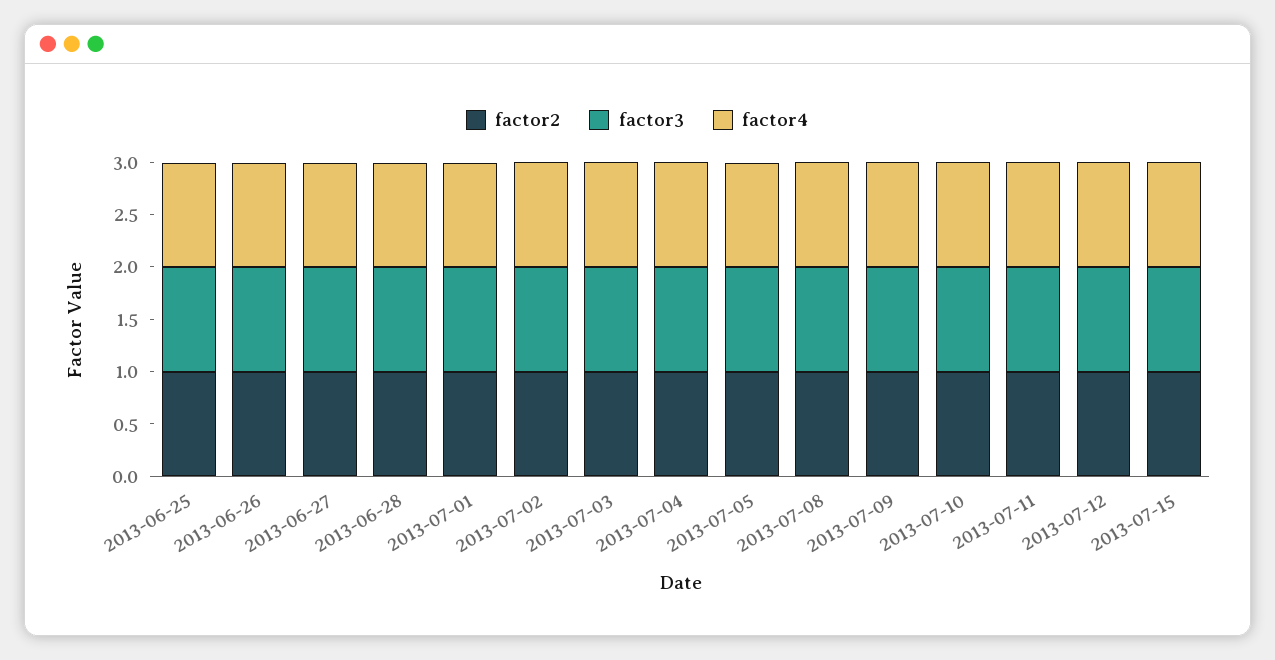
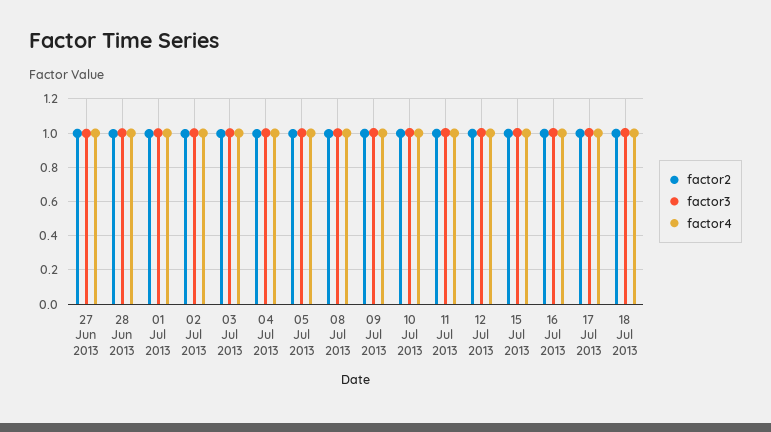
factor2, 2013-06-25: 1 -> none
factor3, 2013-06-25: 1 -> none
factor4, 2013-06-25: 1 -> none
factor2, 2013-06-26: 1 -> none
factor3, 2013-06-26: 1 -> none
factor4, 2013-06-26: 1 -> none
factor2, 16 Jul 2013: none -> 1
factor3, 16 Jul 2013: none -> 1
factor4, 16 Jul 2013: none -> 1
factor2, 17 Jul 2013: none -> 1
factor3, 17 Jul 2013: none -> 1
factor4, 17 Jul 2013: none -> 1
factor2, 18 Jul 2013: none -> 1
factor3, 18 Jul 2013: none -> 1
factor4, 18 Jul 2013: none -> 1

